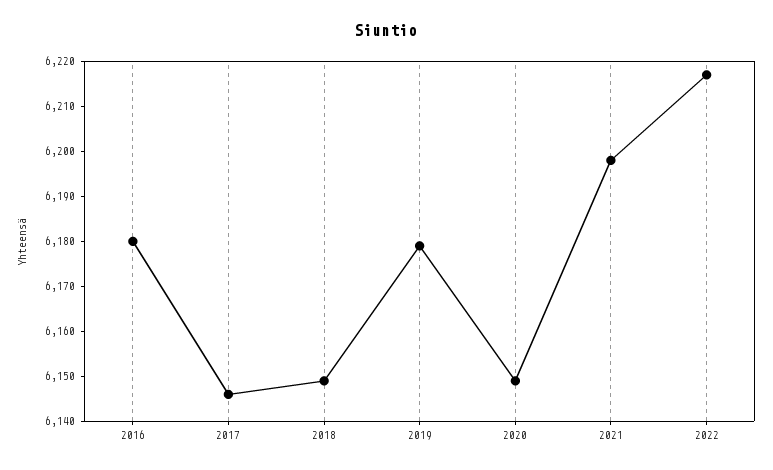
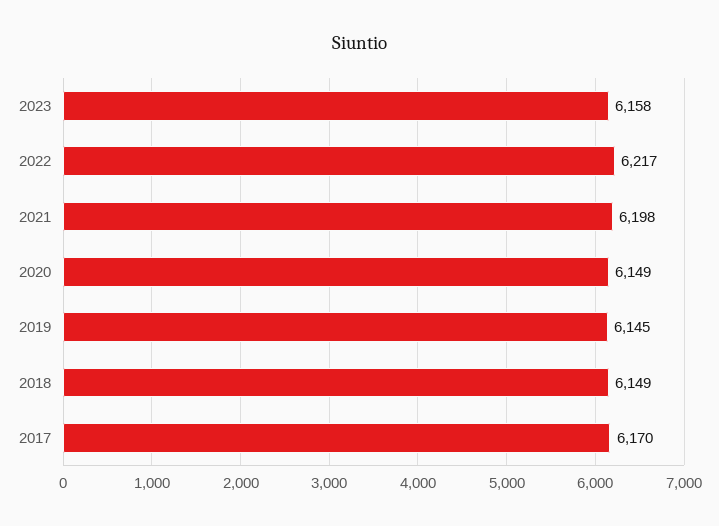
2016: 6180 -> none
2017: 6145 -> 6170
2019: 6180 -> 6145
2023: none -> 6158

